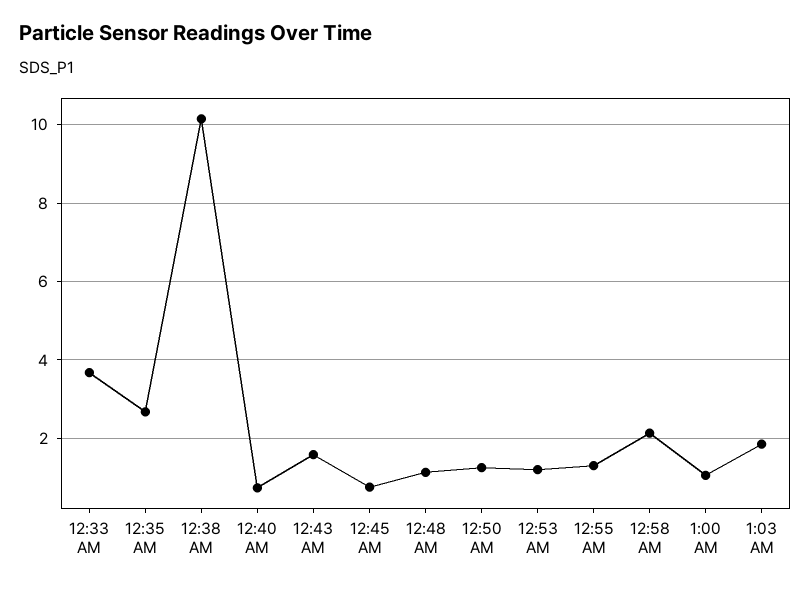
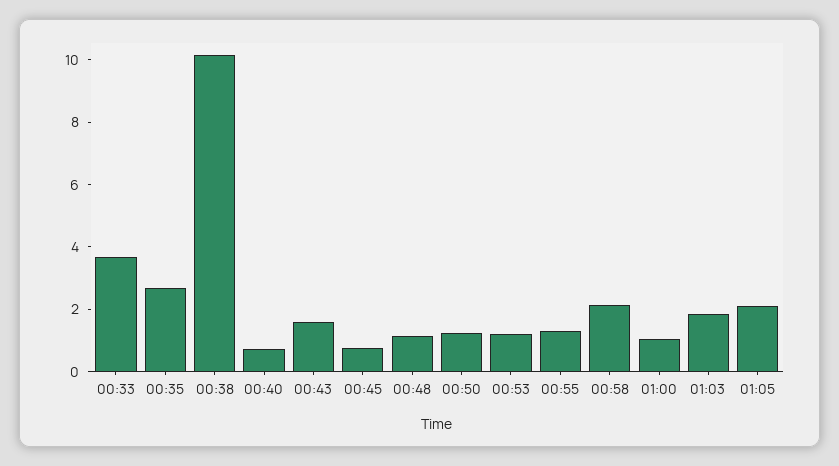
01:05: none -> 2

